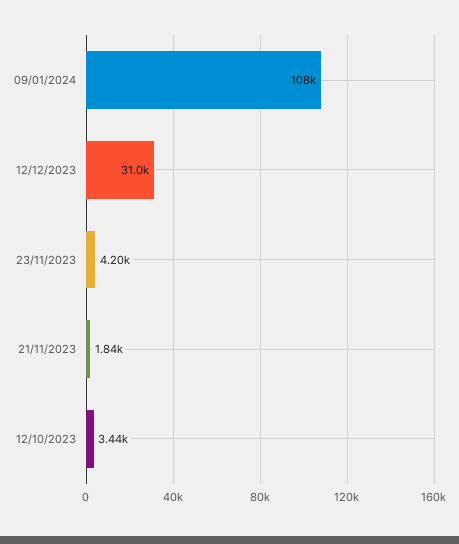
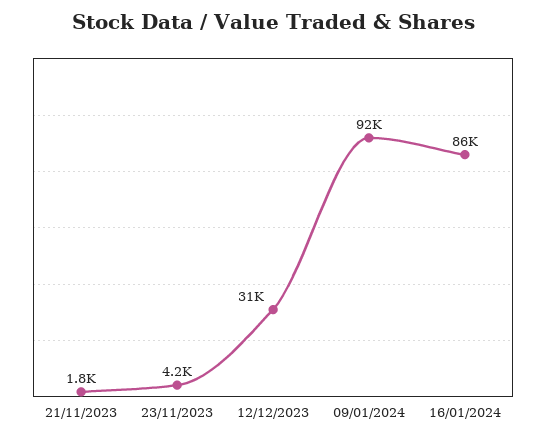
09/01/2024: 108000 -> 92000
12/10/2023: 3440 -> none
16/01/2024: none -> 86000

